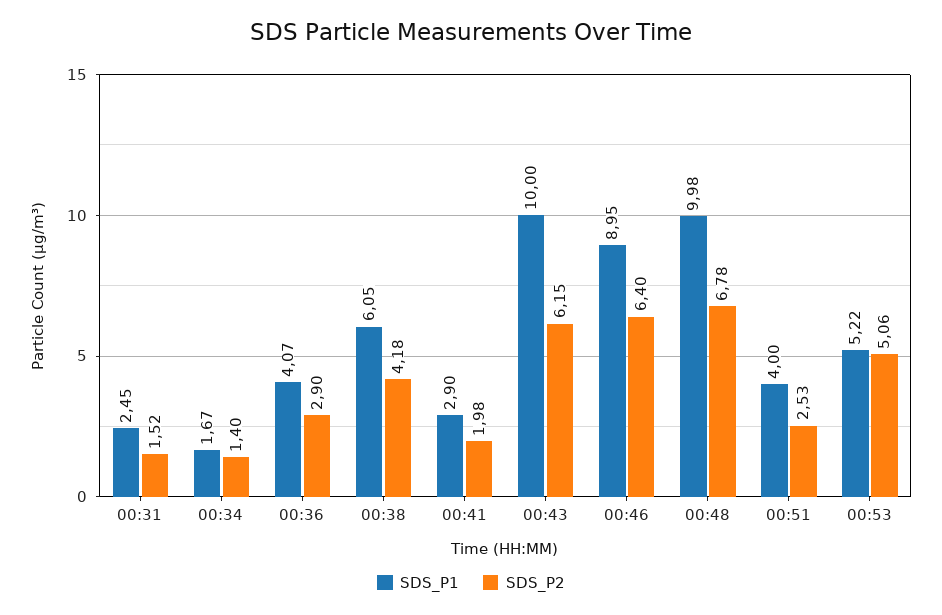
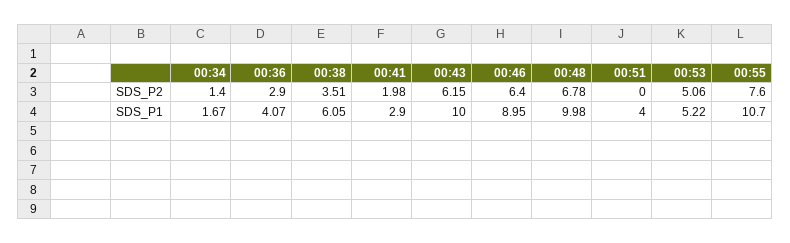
SDS_P1, 00:31: 2.45 -> none
SDS_P2, 00:31: 1.52 -> none
SDS_P2, 00:38: 4.18 -> 3.51
SDS_P2, 00:51: 2.53 -> 0
SDS_P2, 00:55: none -> 7.6
SDS_P1, 00:55: none -> 10.7

